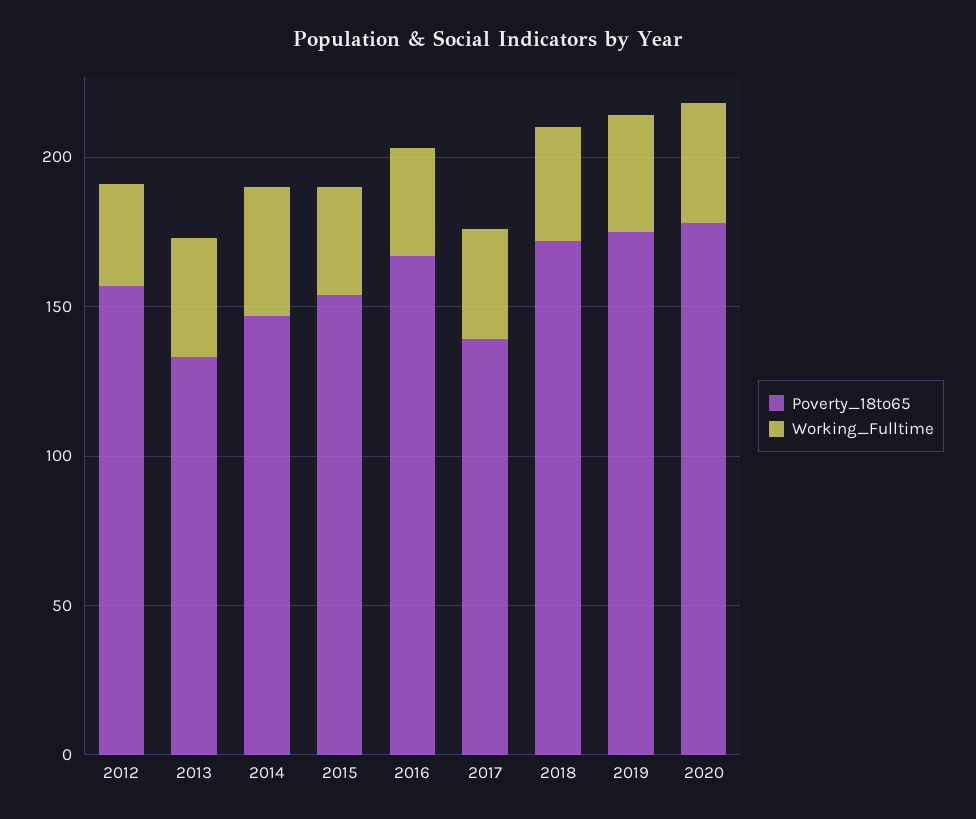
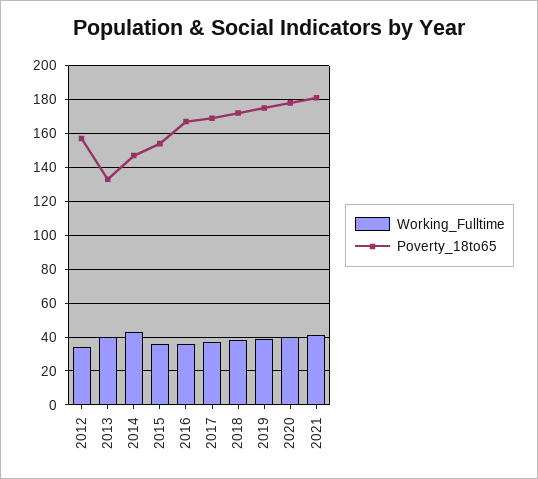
Poverty_18to65, 2017: 140 -> 170
Working_Fulltime, 2021: none -> 40
Poverty_18to65, 2021: none -> 180

